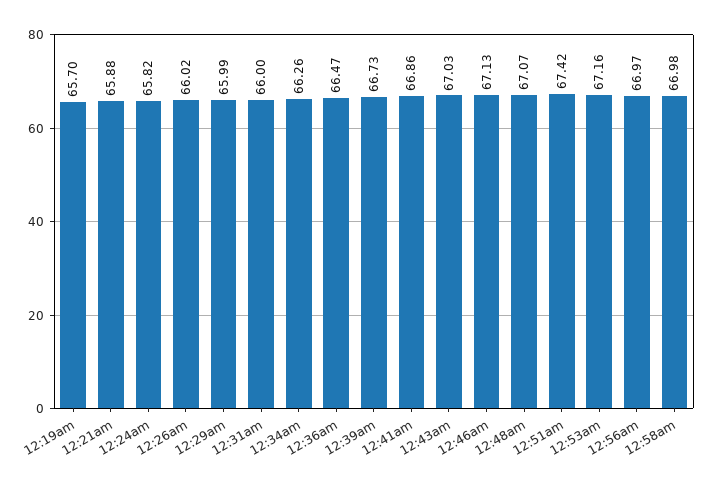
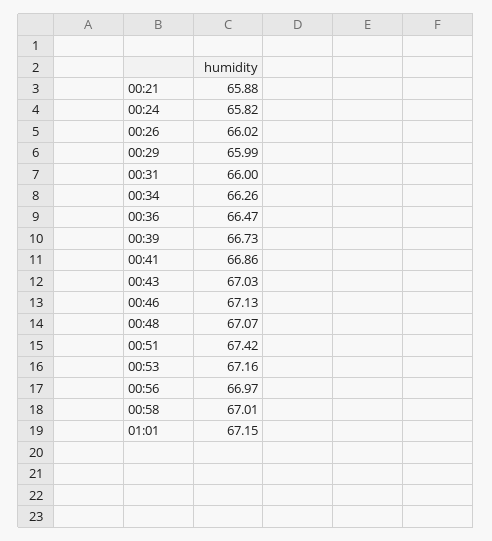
12:19am: 65.7 -> none
12:58am: 66.98 -> 67.01
01:01: none -> 67.15

